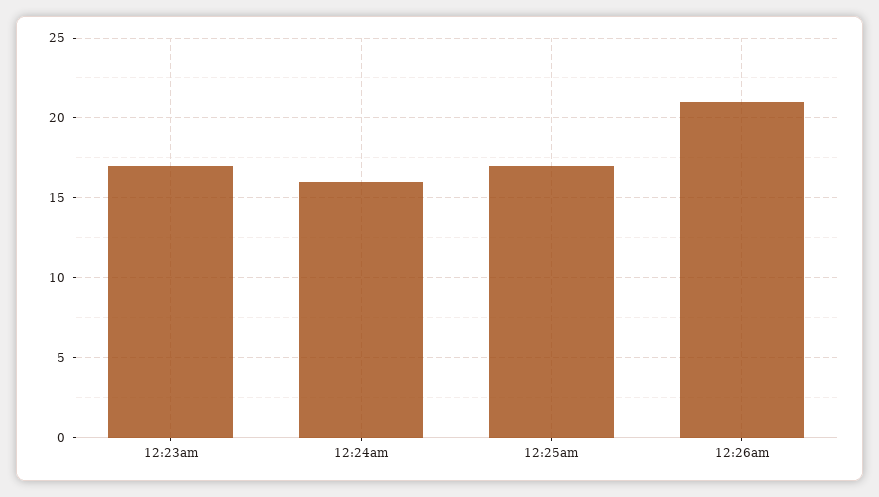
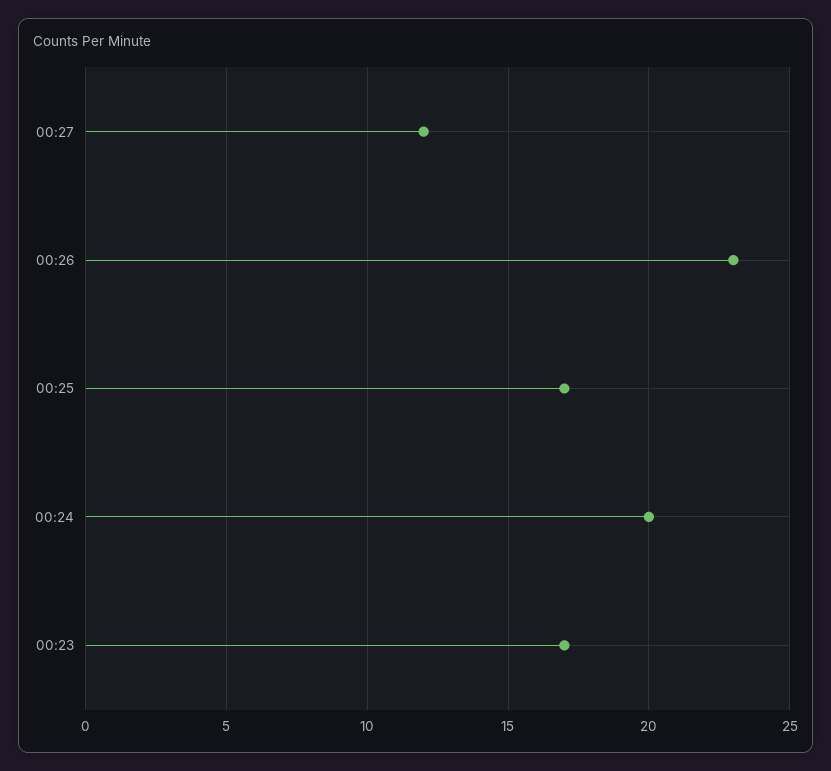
12:24am: 16 -> 20
12:26am: 21 -> 23
00:27: none -> 12

